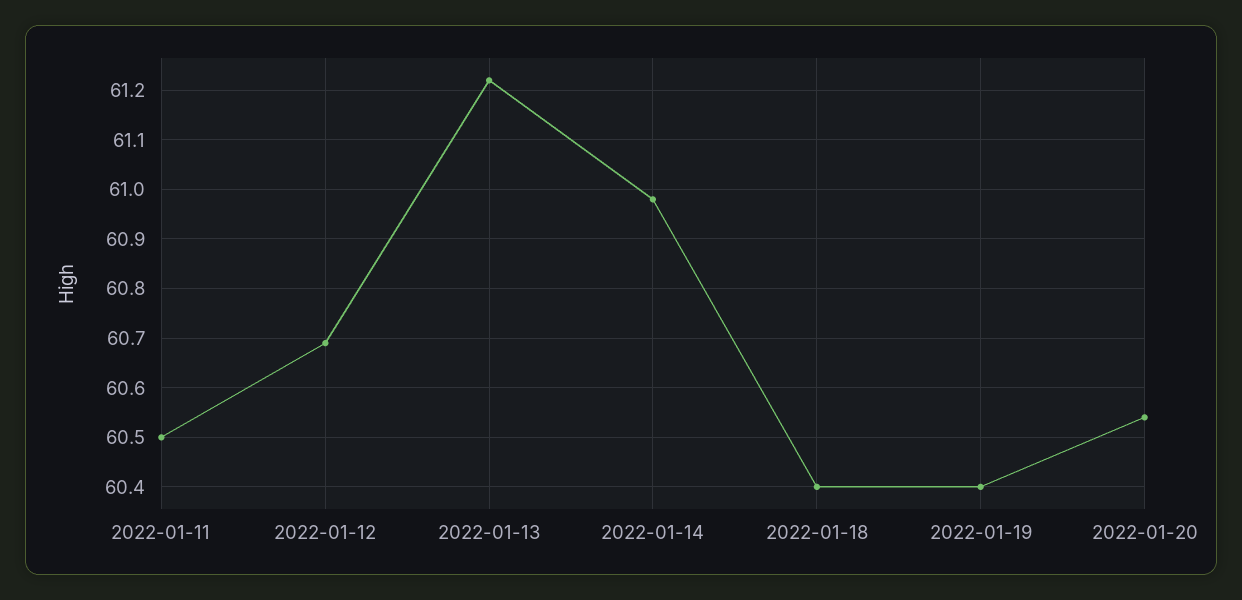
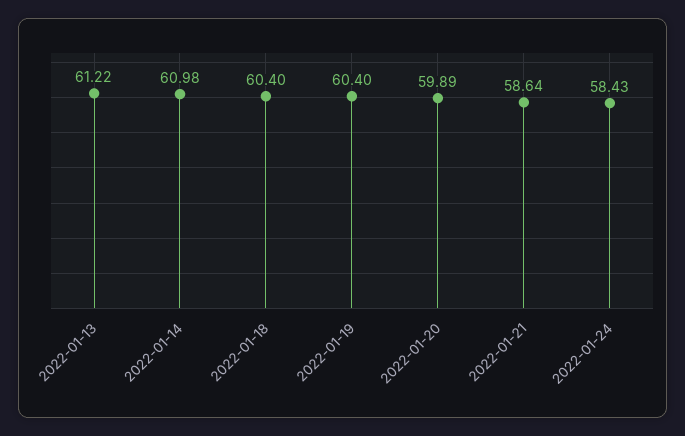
2022-01-11: 60.5 -> none
2022-01-12: 60.7 -> none
2022-01-20: 60.55 -> 59.89
2022-01-21: none -> 58.64
2022-01-24: none -> 58.43

